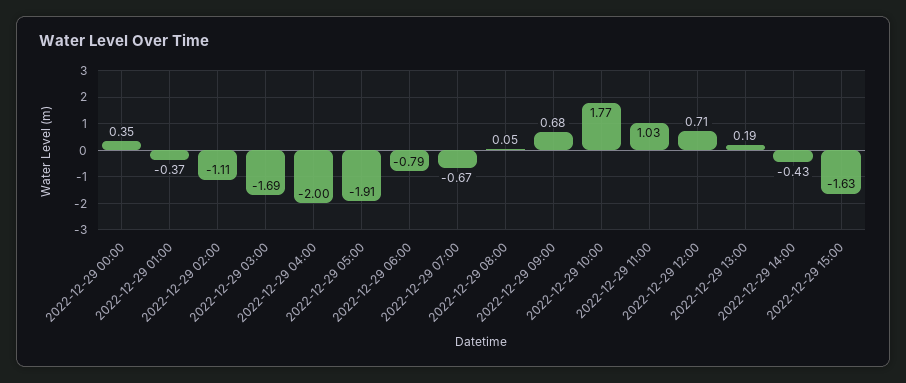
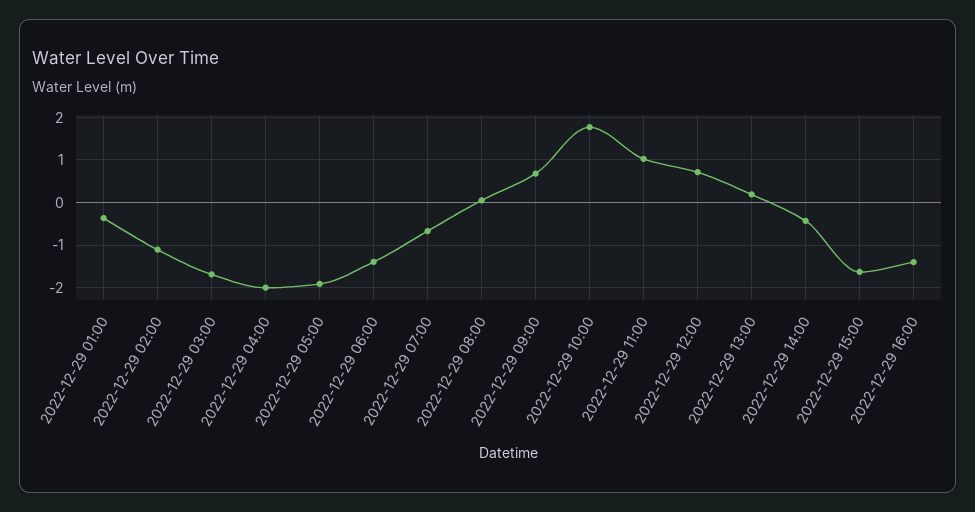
2022-12-29 00:00: 0.35 -> none
2022-12-29 06:00: -0.79 -> -1.4
2022-12-29 16:00: none -> -1.4

